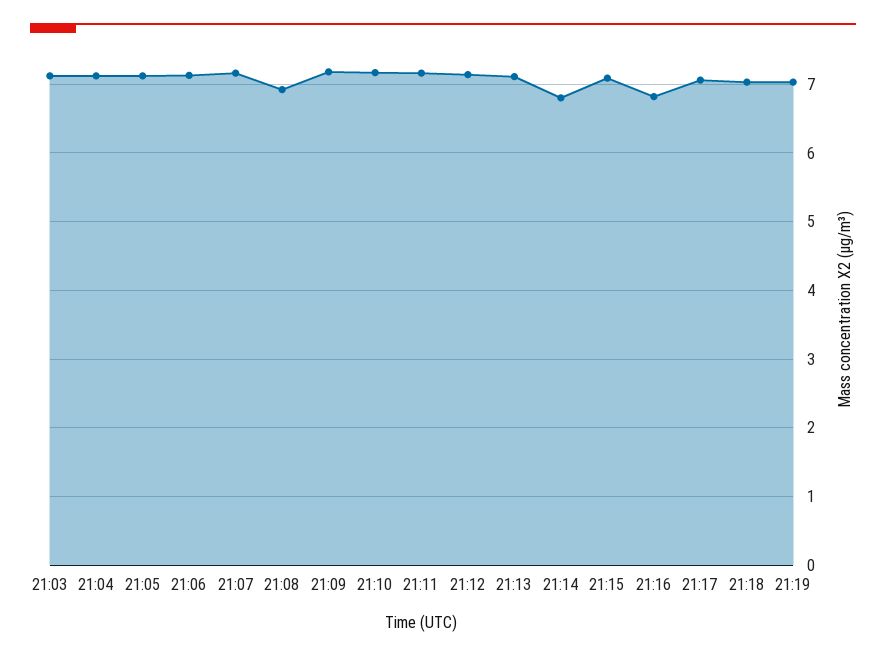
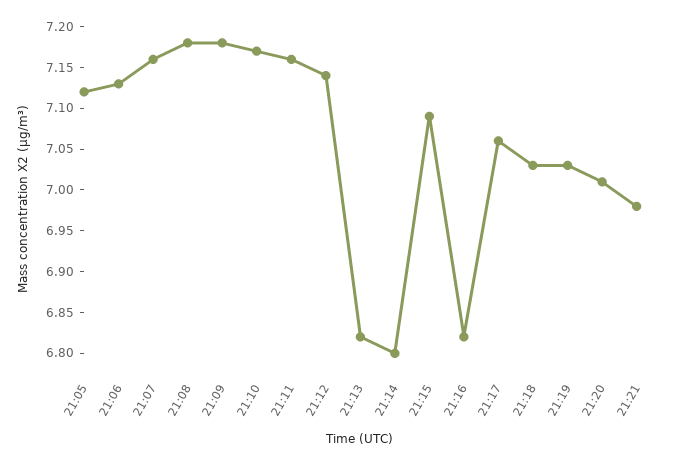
21:03: 7.1 -> none
21:04: 7.1 -> none
21:08: 6.9 -> 7.18
21:13: 7.1 -> 6.82
21:20: none -> 7.01
21:21: none -> 6.98

